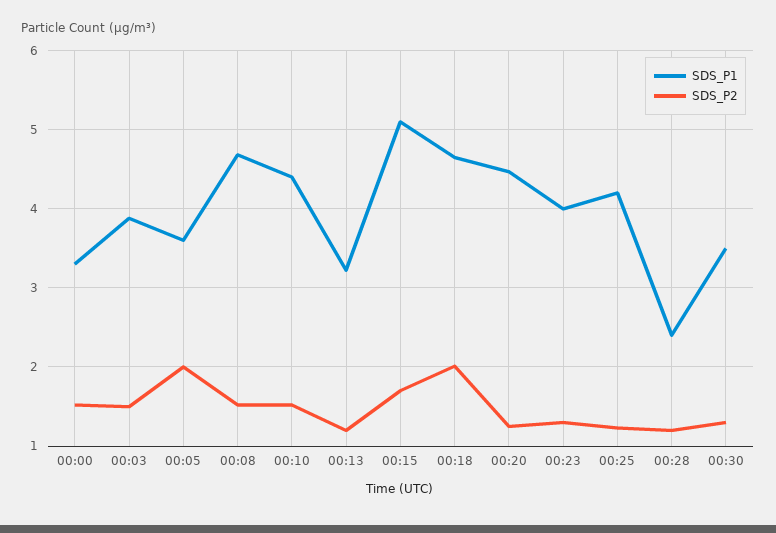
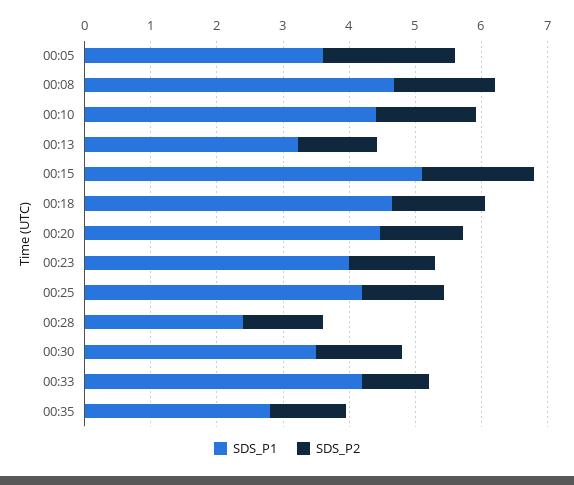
SDS_P1, 00:00: 3.3 -> none
SDS_P2, 00:00: 1.5 -> none
SDS_P1, 00:03: 3.9 -> none
SDS_P2, 00:03: 1.5 -> none
SDS_P2, 00:18: 2 -> 1.4
SDS_P1, 00:33: none -> 4.2
SDS_P2, 00:33: none -> 1
SDS_P1, 00:35: none -> 2.8
SDS_P2, 00:35: none -> 1.2

